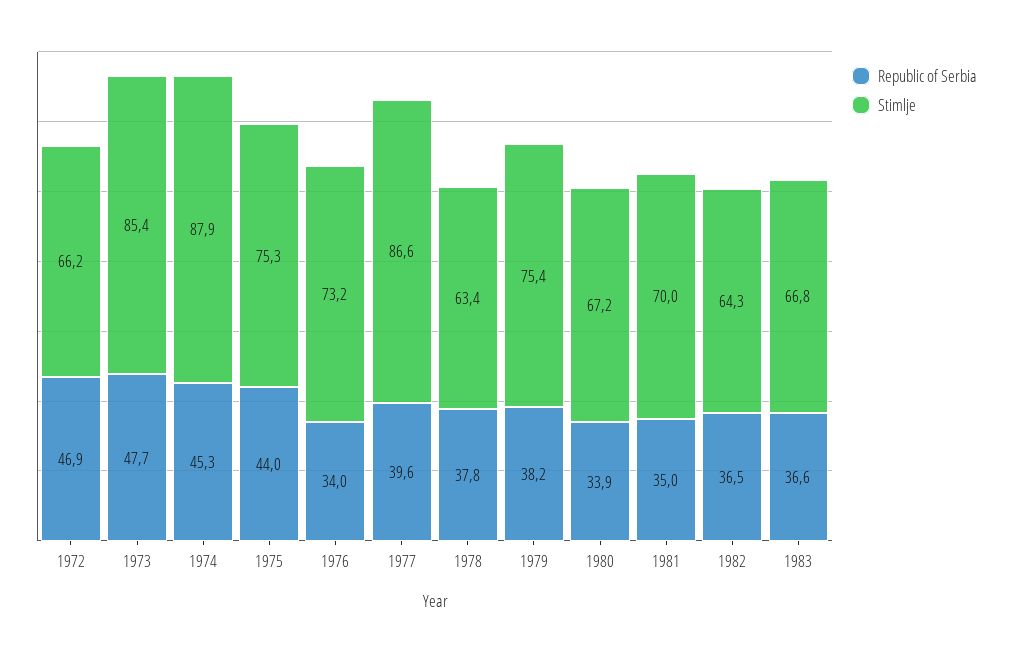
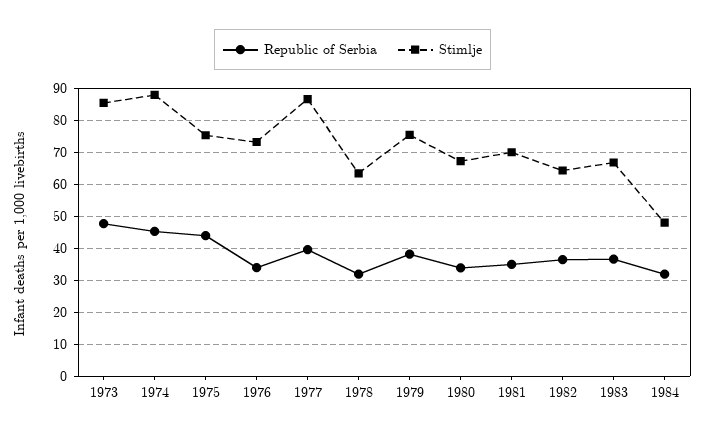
Republic of Serbia, 1972: 46.9 -> none
Stimlje, 1972: 66.2 -> none
Republic of Serbia, 1978: 37.8 -> 32
Republic of Serbia, 1984: none -> 32
Stimlje, 1984: none -> 48

